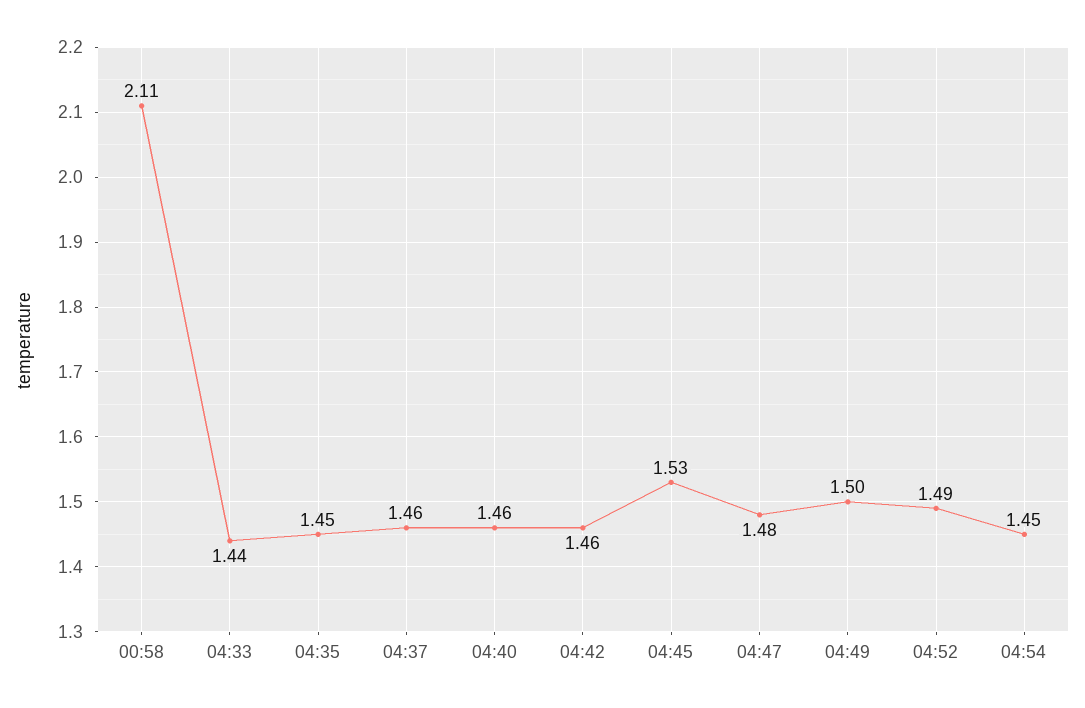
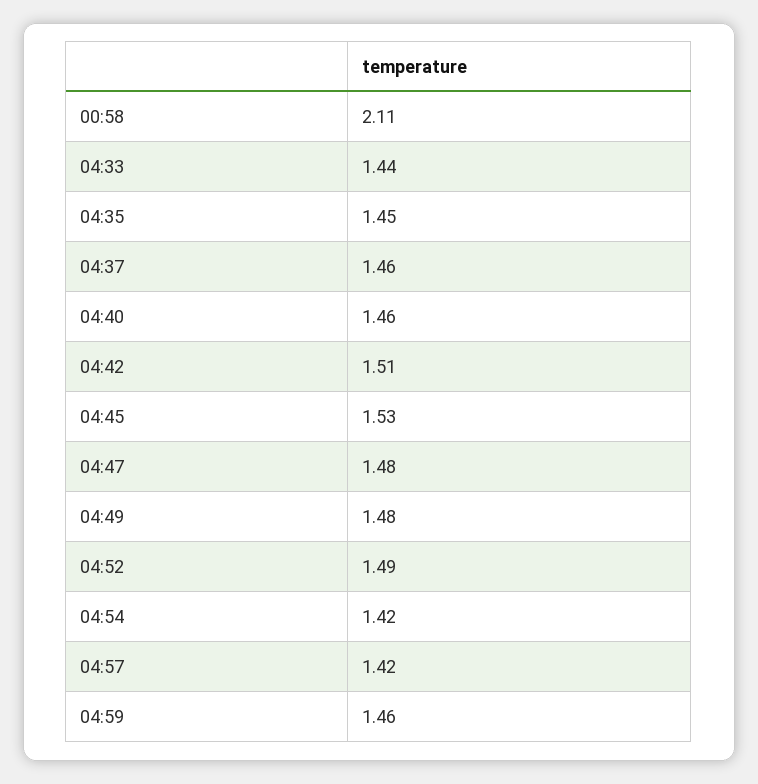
04:42: 1.46 -> 1.51
04:49: 1.5 -> 1.48
04:54: 1.45 -> 1.42
04:57: none -> 1.42
04:59: none -> 1.46

